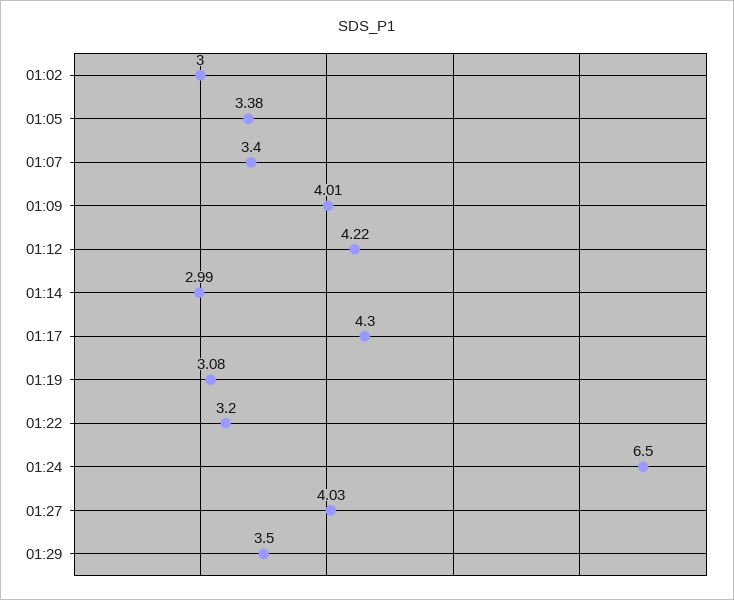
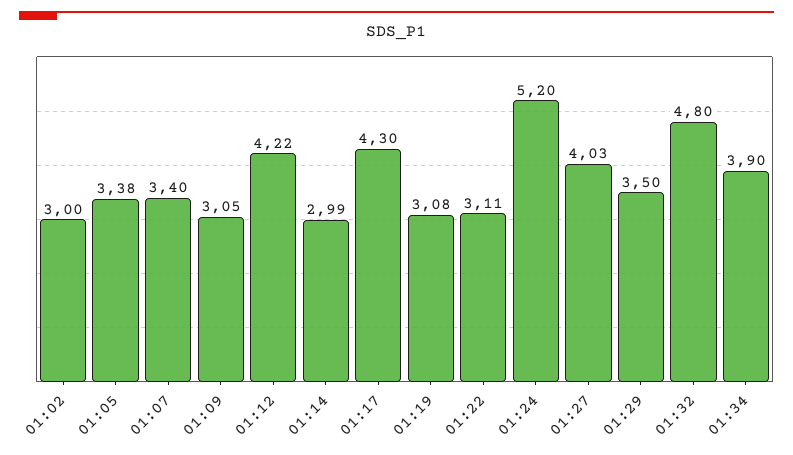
01:09: 4.01 -> 3.05
01:22: 3.2 -> 3.11
01:24: 6.5 -> 5.2
01:32: none -> 4.8
01:34: none -> 3.9

